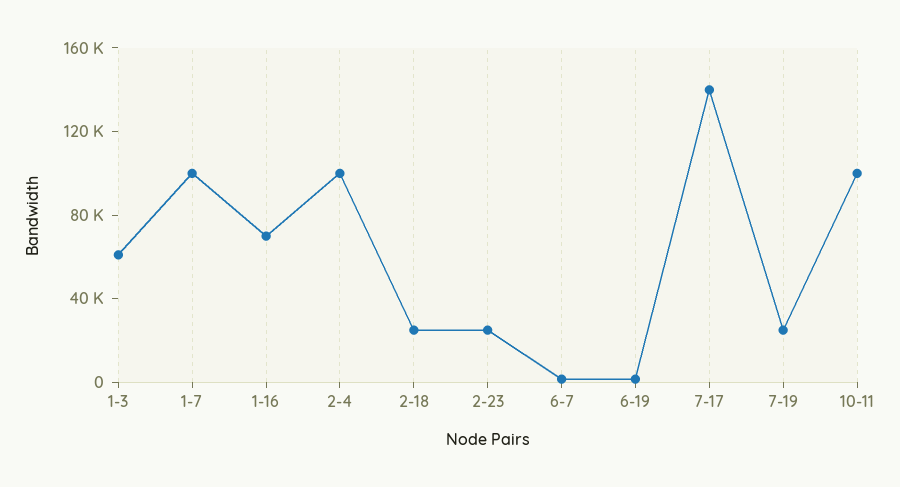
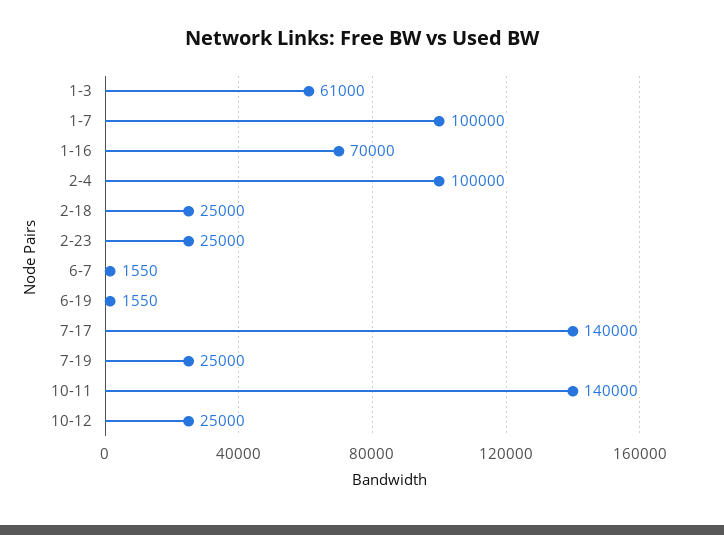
10-11: 100000 -> 140000
10-12: none -> 25000

